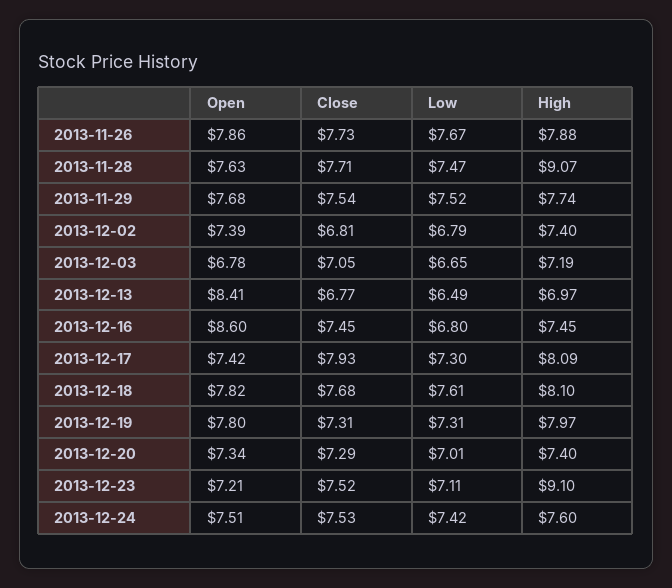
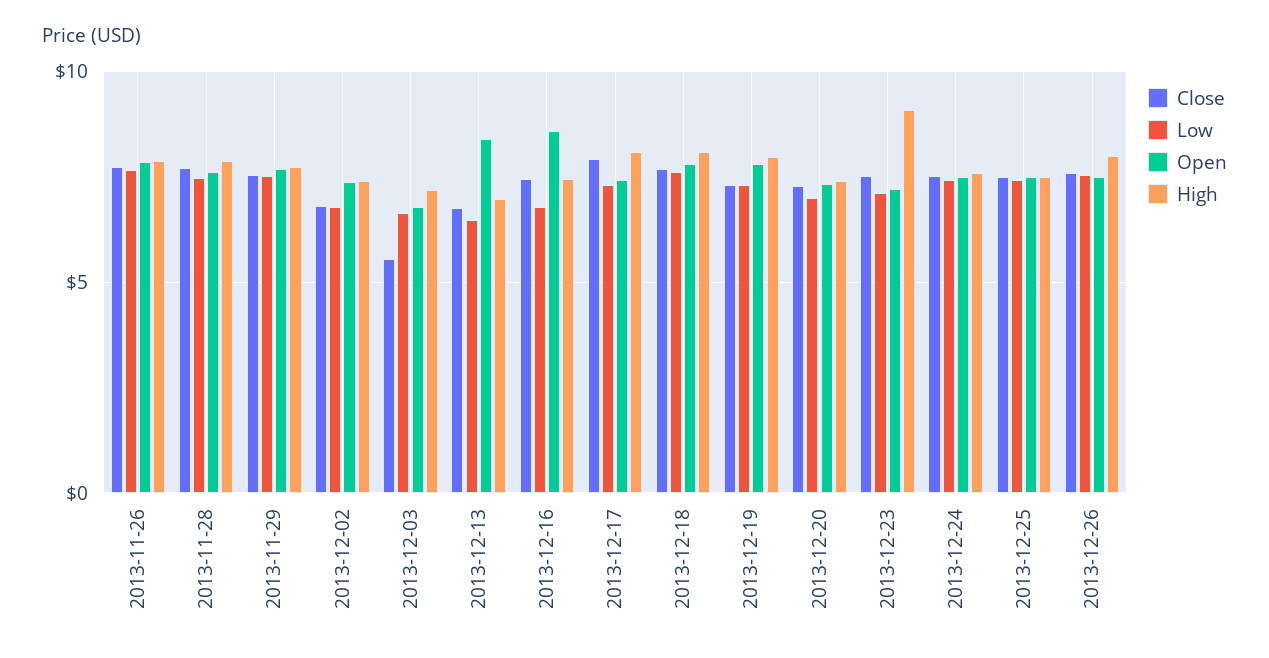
High, 2013-11-28: 9.07 -> 8
Close, 2013-12-03: 7.05 -> 5.5
Close, 2013-12-25: none -> 7.5
Low, 2013-12-25: none -> 7.5
Open, 2013-12-25: none -> 7.5
High, 2013-12-25: none -> 7.5
Close, 2013-12-26: none -> 7.5
Low, 2013-12-26: none -> 7.5
Open, 2013-12-26: none -> 7.5
High, 2013-12-26: none -> 8

